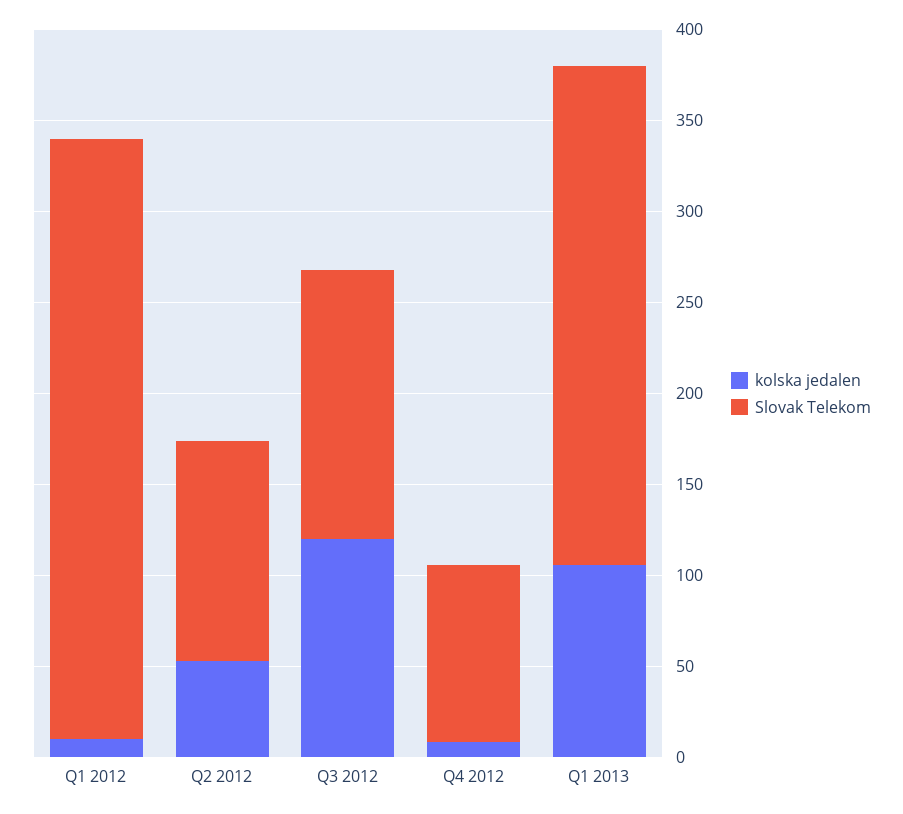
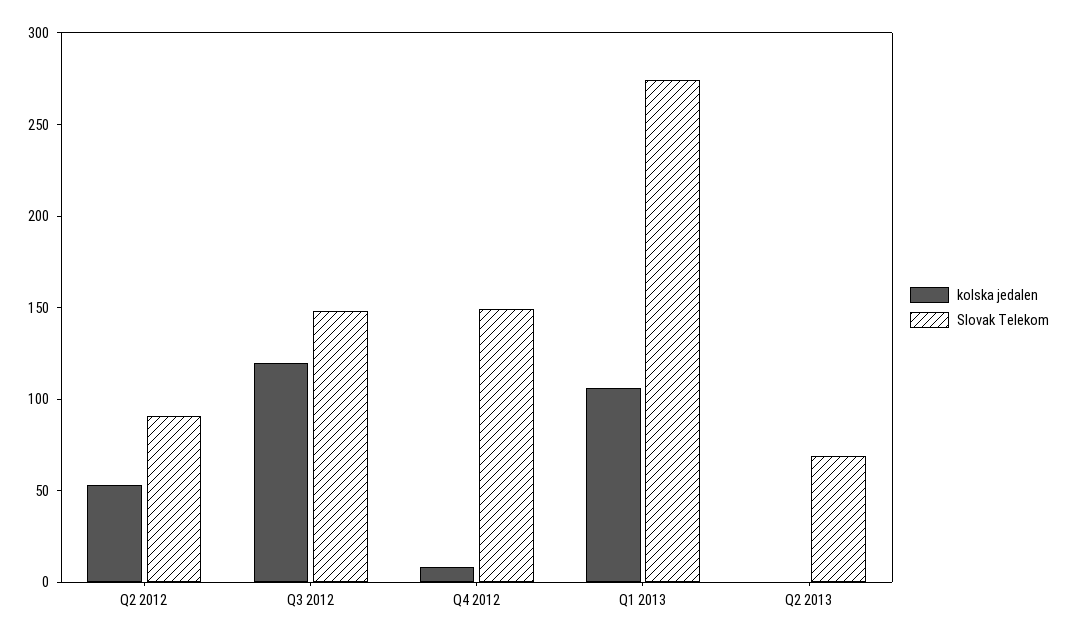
kolska jedalen, Q1 2012: 10 -> none
Slovak Telekom, Q1 2012: 330 -> none
Slovak Telekom, Q2 2012: 120 -> 90
Slovak Telekom, Q4 2012: 100 -> 150
kolska jedalen, Q2 2013: none -> 0
Slovak Telekom, Q2 2013: none -> 70

